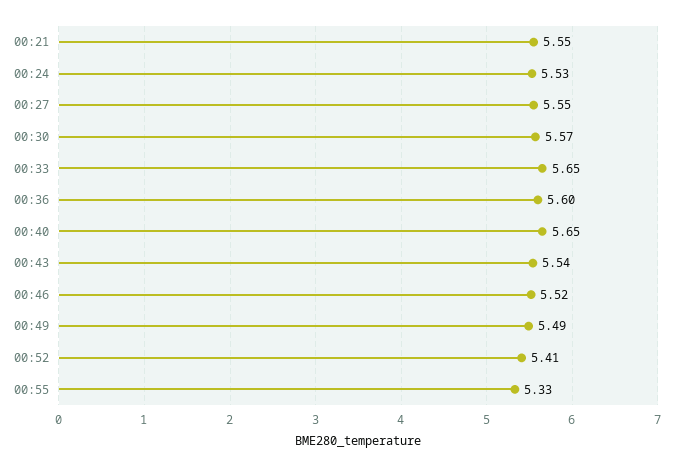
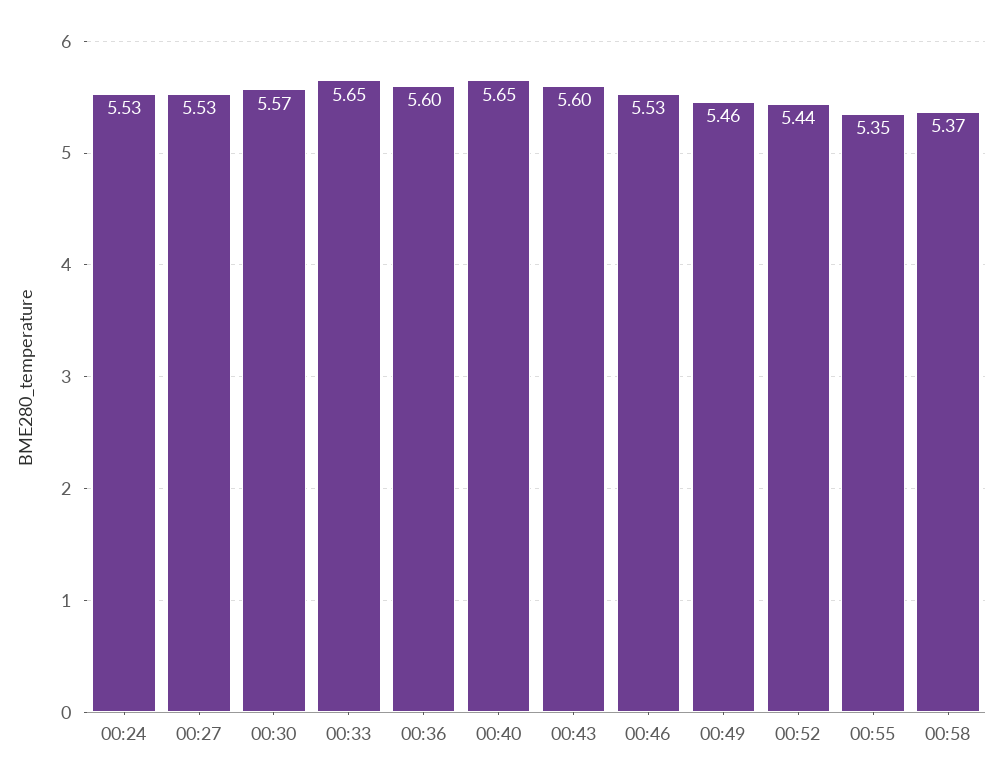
00:21: 5.55 -> none
00:27: 5.55 -> 5.53
00:43: 5.54 -> 5.6
00:46: 5.52 -> 5.53
00:49: 5.49 -> 5.46
00:52: 5.41 -> 5.44
00:55: 5.33 -> 5.35
00:58: none -> 5.37

